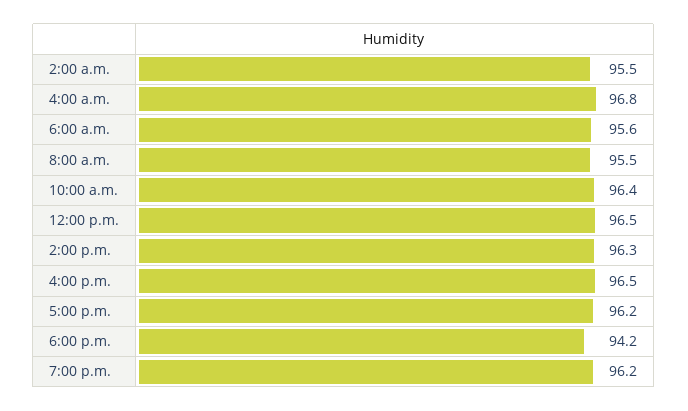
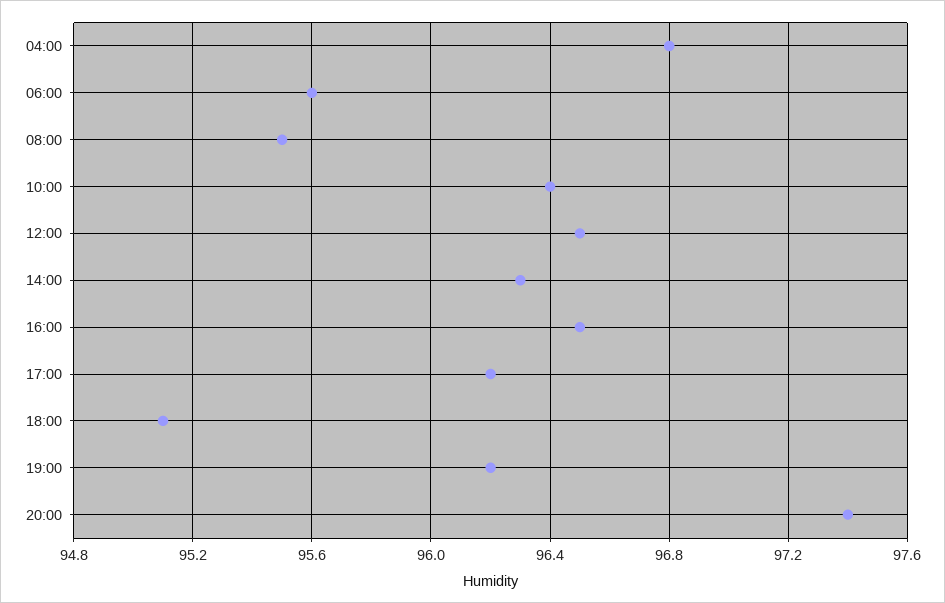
2:00 a.m.: 95.5 -> none
6:00 p.m.: 94.2 -> 95.1
20:00: none -> 97.4

